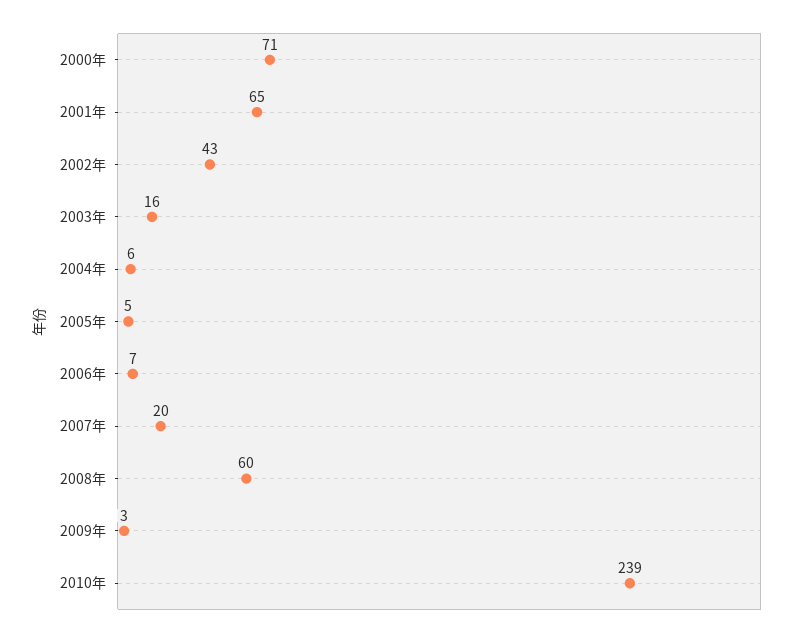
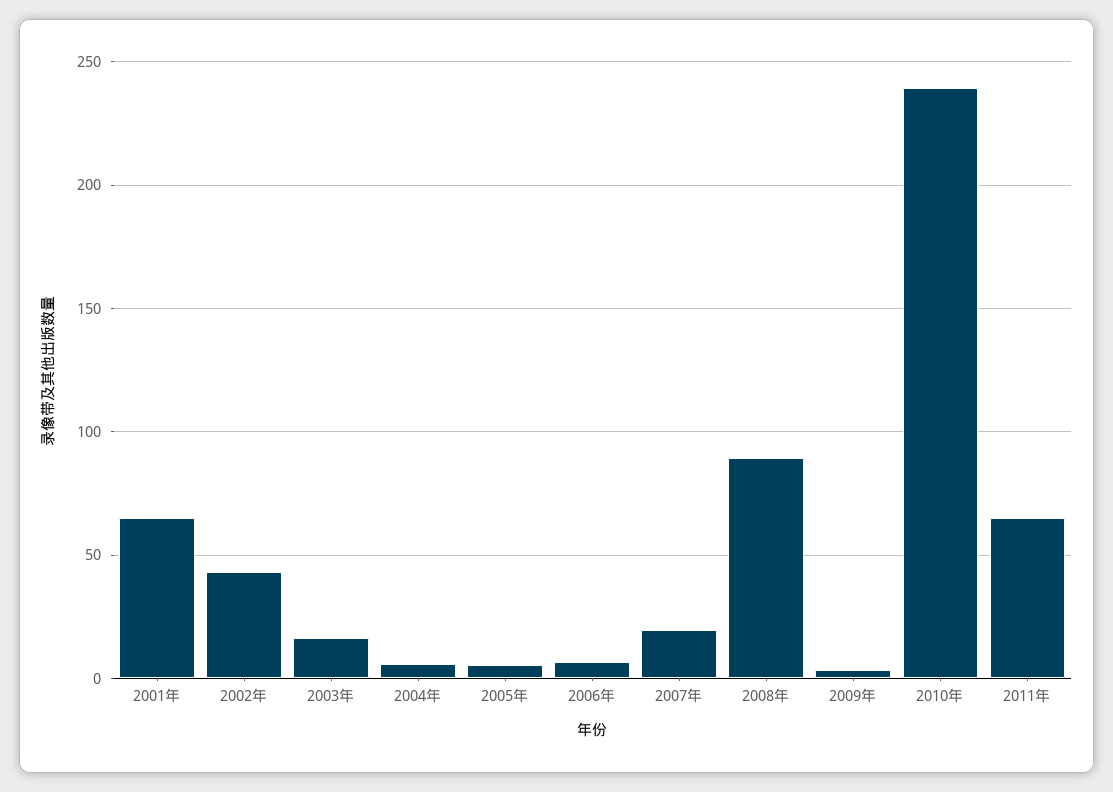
2000年: 71 -> none
2008年: 60 -> 90
2011年: none -> 65

